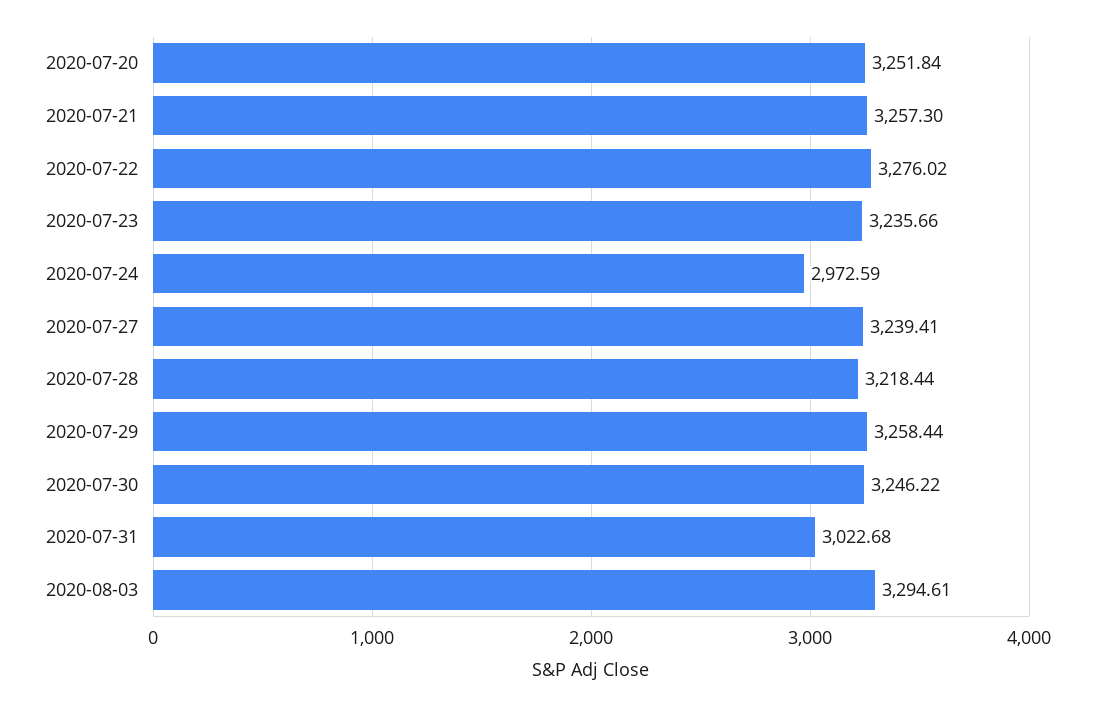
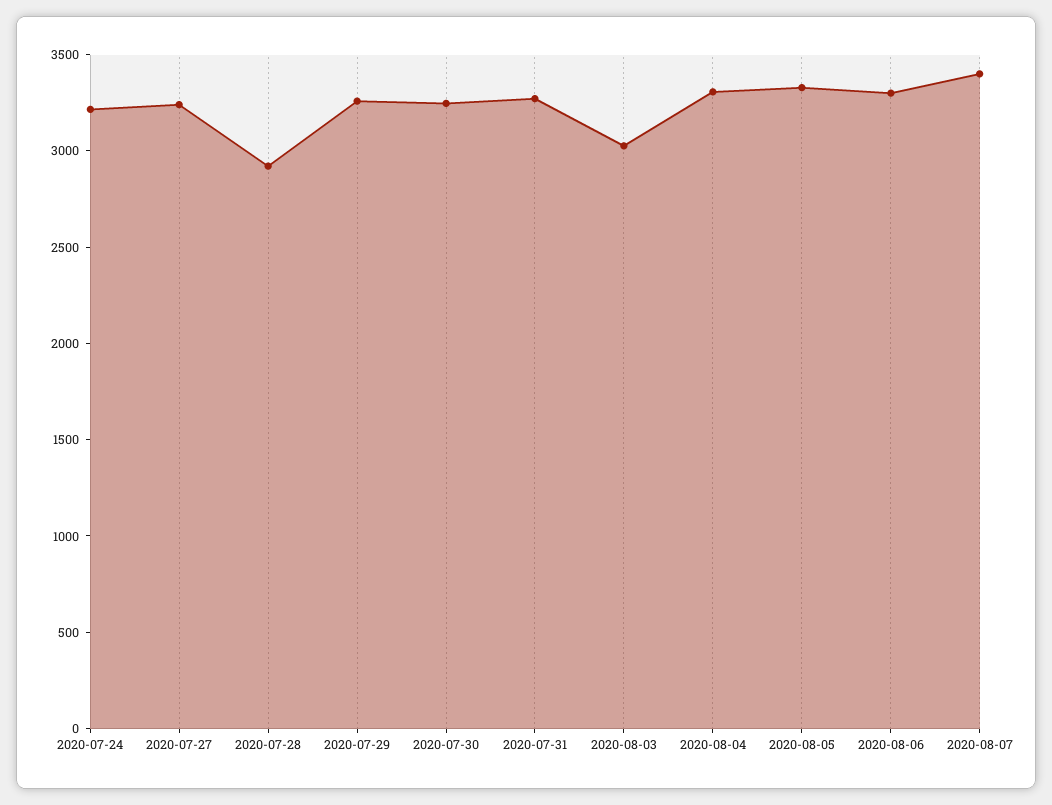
2020-07-20: 3251.84 -> none
2020-07-21: 3257.3 -> none
2020-07-22: 3276.02 -> none
2020-07-23: 3235.66 -> none
2020-07-24: 2972.59 -> 3200
2020-07-28: 3218.44 -> 2900
2020-07-31: 3022.68 -> 3300
2020-08-03: 3294.61 -> 3000
2020-08-04: none -> 3300
2020-08-05: none -> 3300
2020-08-06: none -> 3300
2020-08-07: none -> 3400

